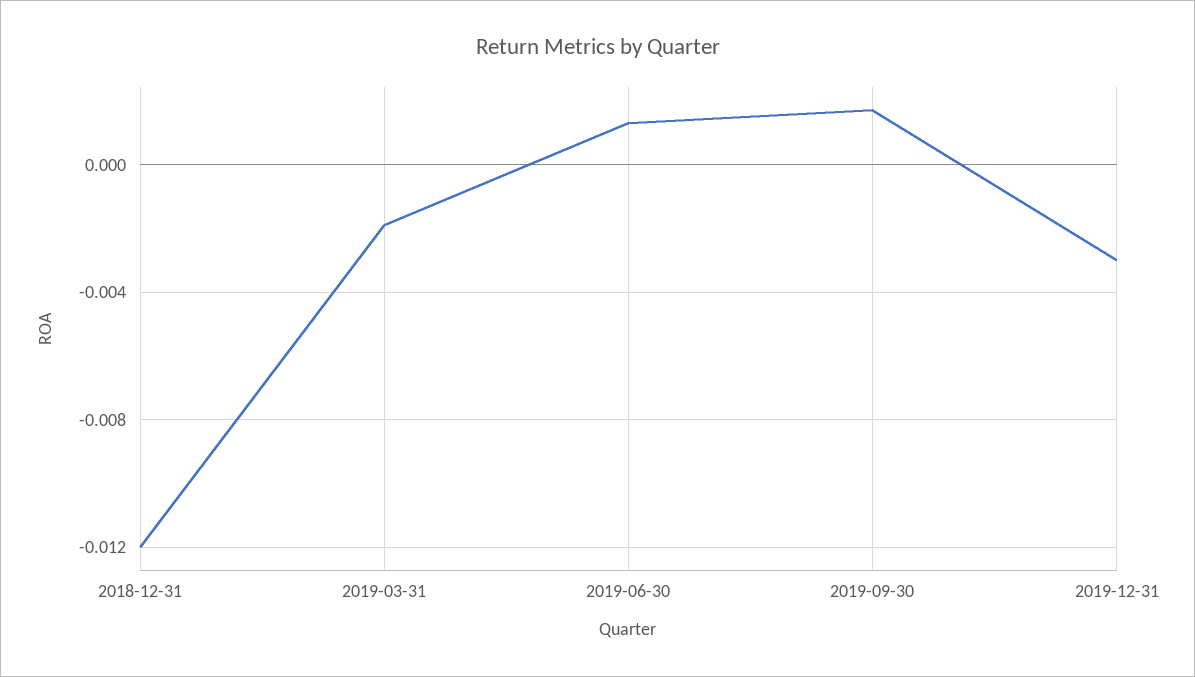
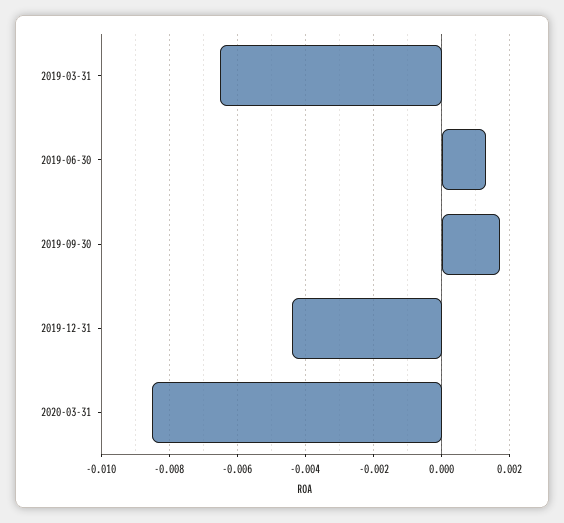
2018-12-31: -0.012 -> none
2019-03-31: -0.002 -> -0.0065
2019-12-31: -0.003 -> -0.0045
2020-03-31: none -> -0.0085

